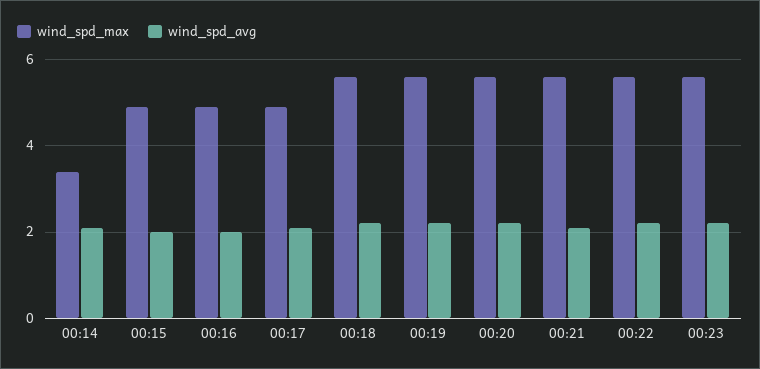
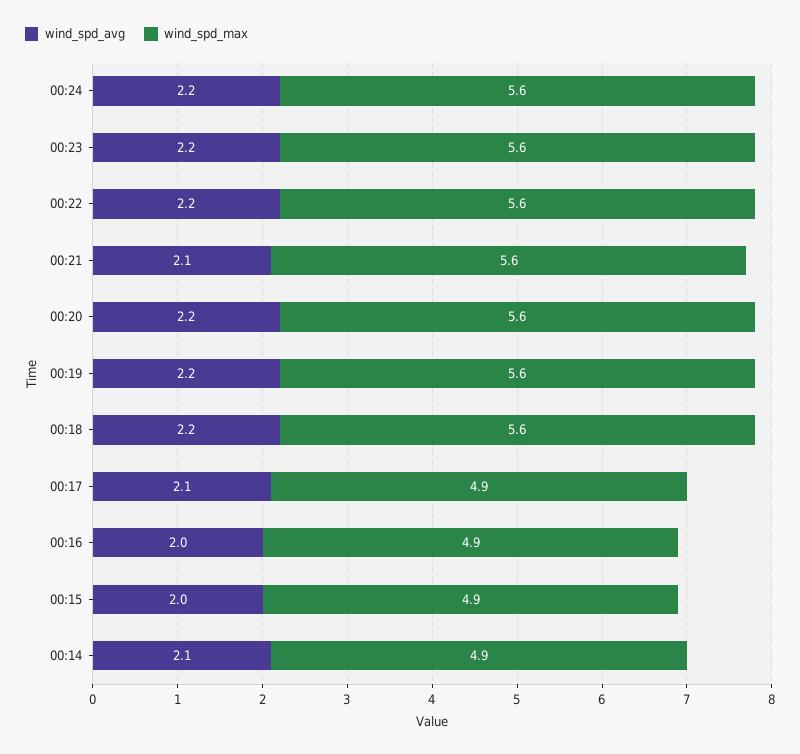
wind_spd_max, 00:14: 3.5 -> 4.9
wind_spd_avg, 00:24: none -> 2.2
wind_spd_max, 00:24: none -> 5.6

